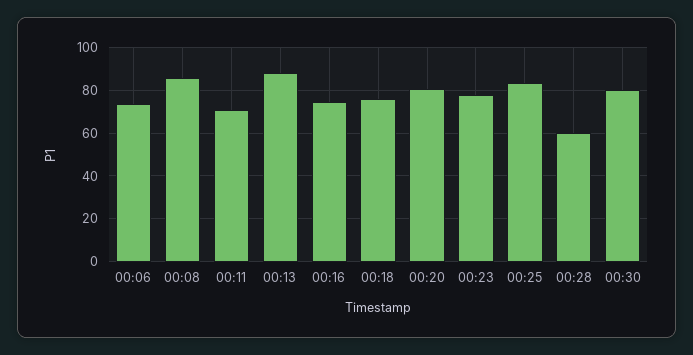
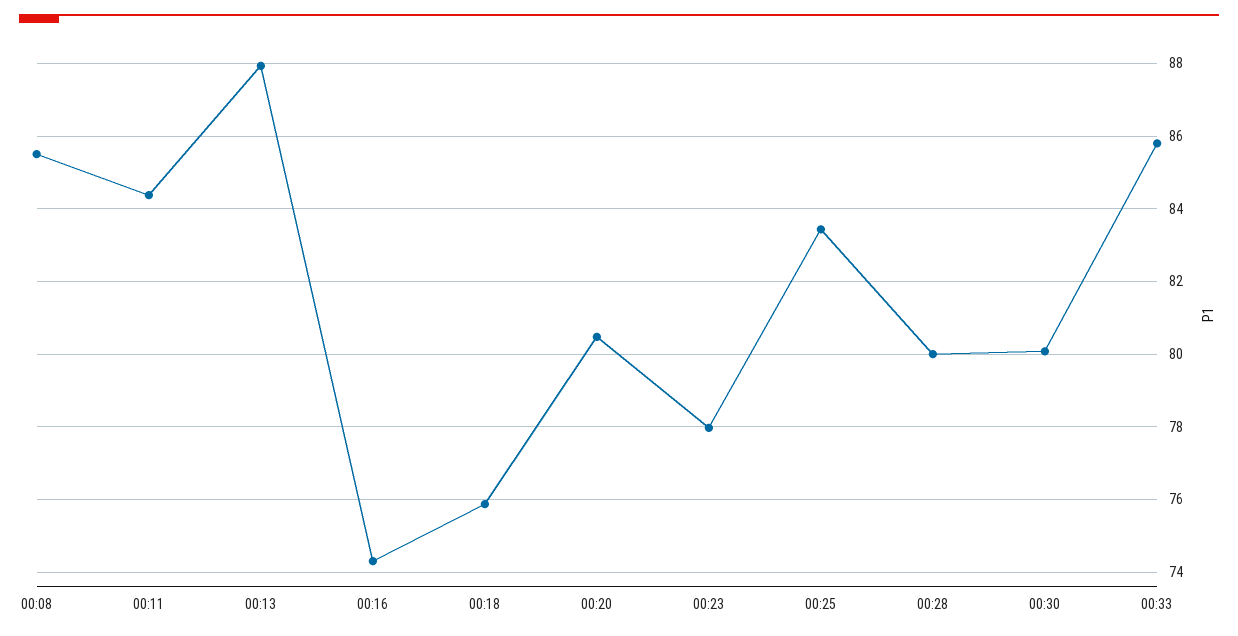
00:06: 75 -> none
00:11: 70 -> 84.4
00:28: 60 -> 80
00:33: none -> 85.8

